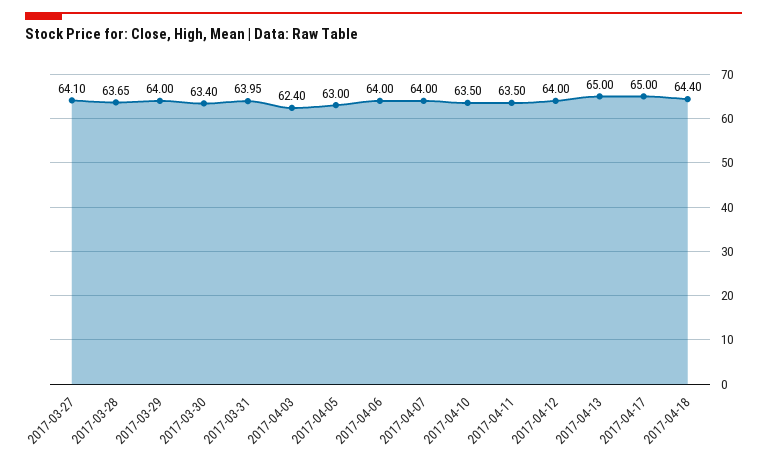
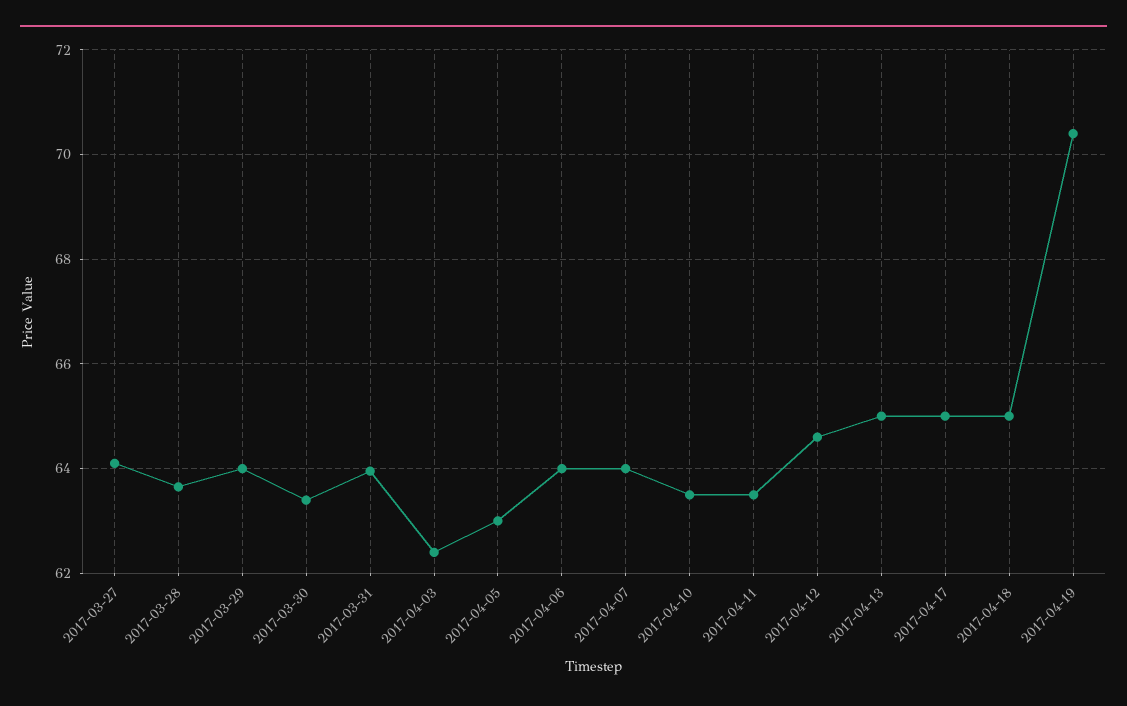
2017-04-12: 64 -> 64.6
2017-04-18: 64.4 -> 65
2017-04-19: none -> 70.4

